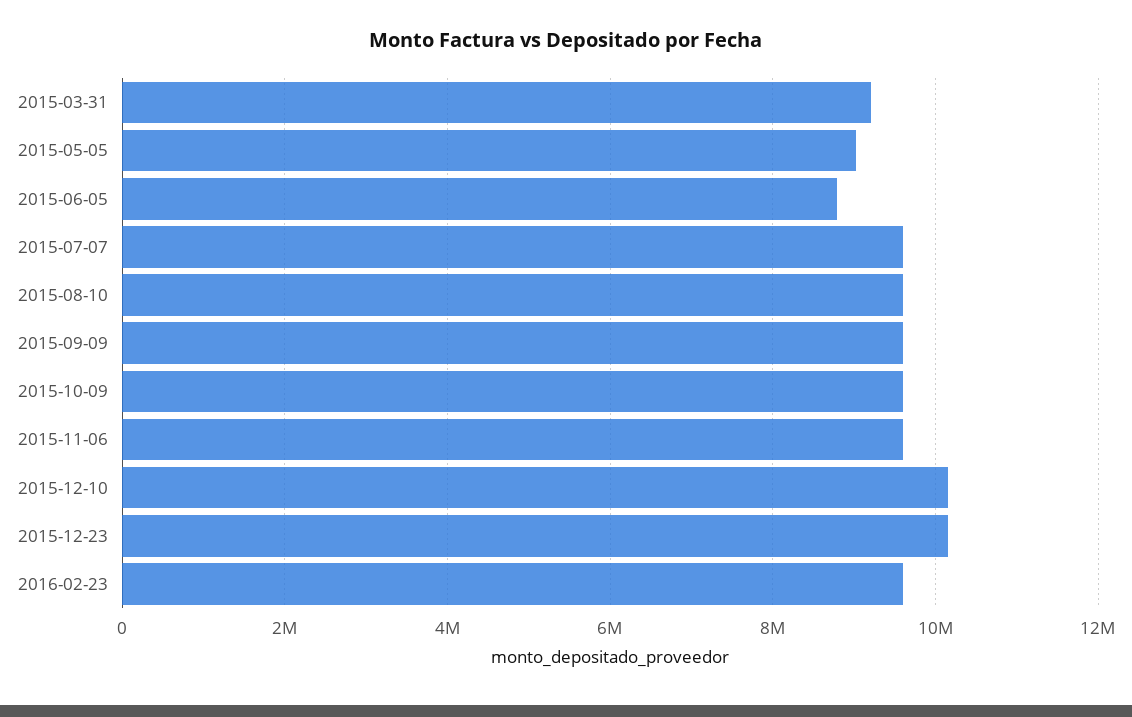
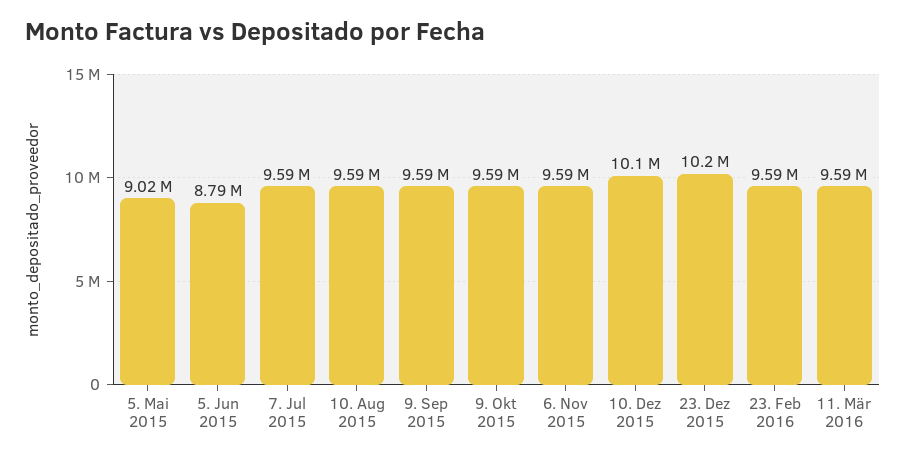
2015-03-31: 9200000 -> none
11. Mär 2016: none -> 9590000

